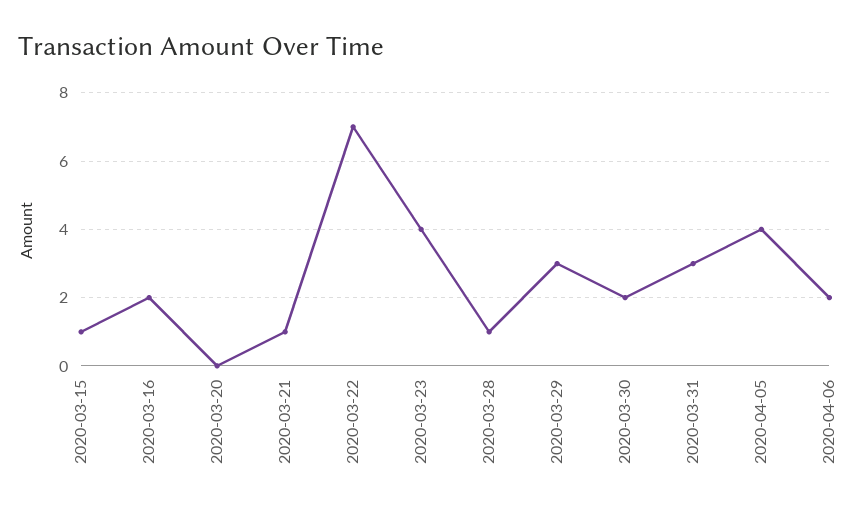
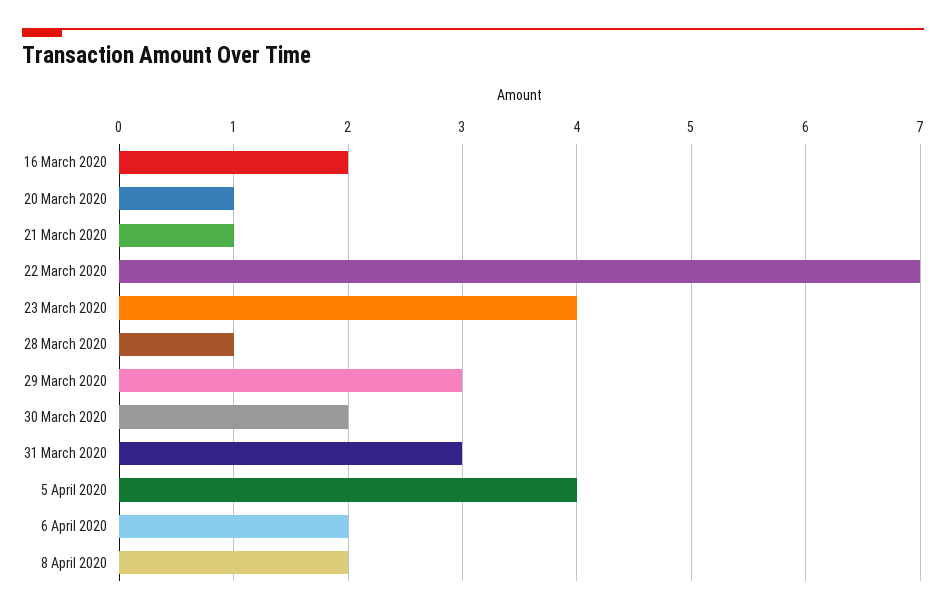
2020-03-15: 1 -> none
2020-03-20: 0 -> 1
8 April 2020: none -> 2

